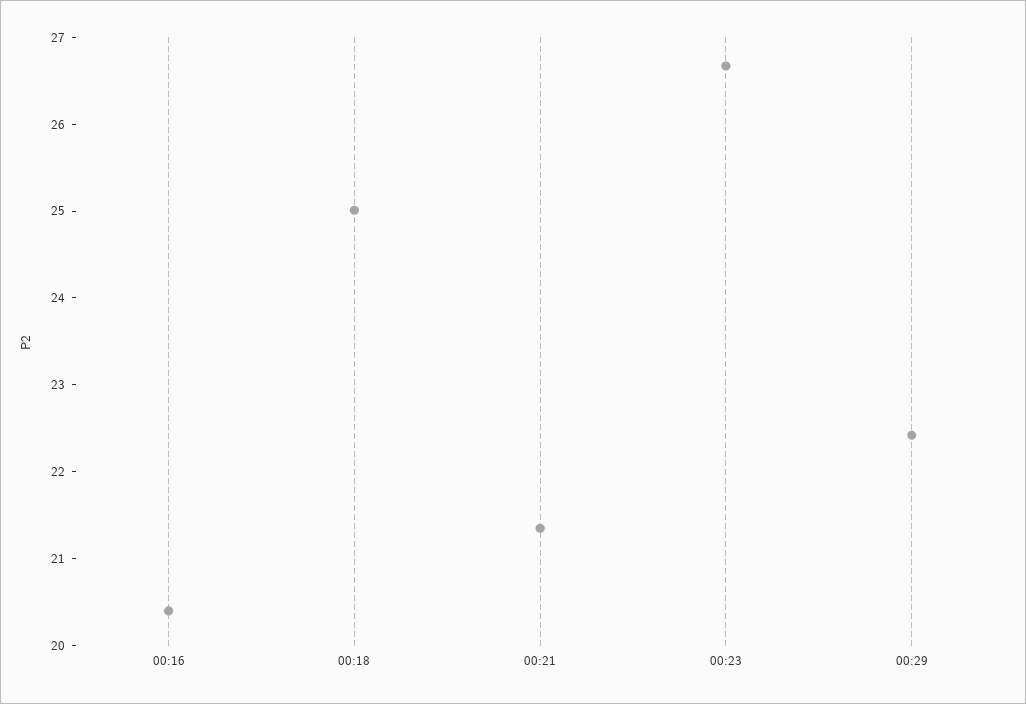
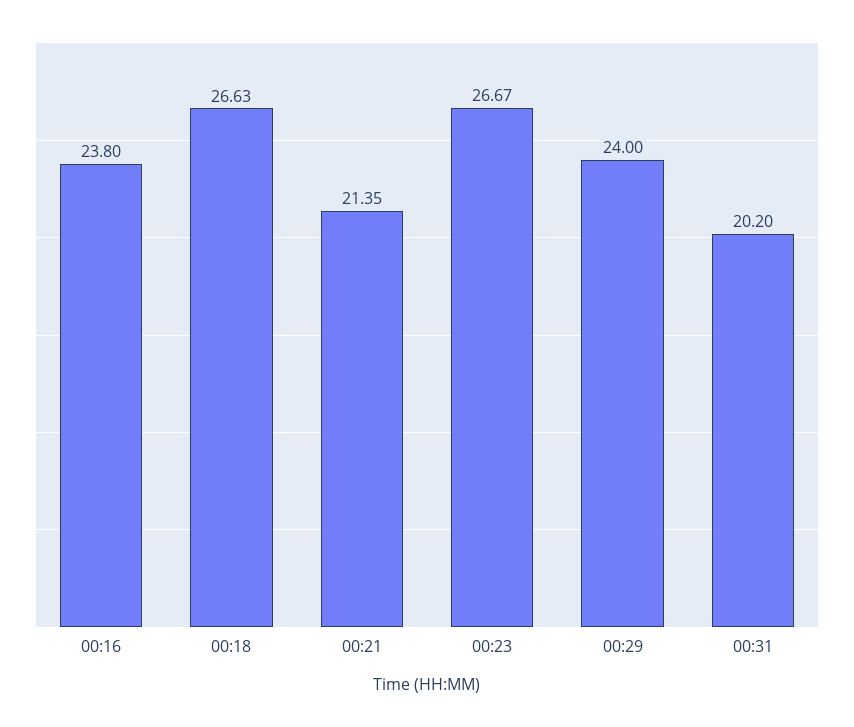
00:16: 20.4 -> 23.8
00:18: 25 -> 26.63
00:29: 22.4 -> 24
00:31: none -> 20.2

